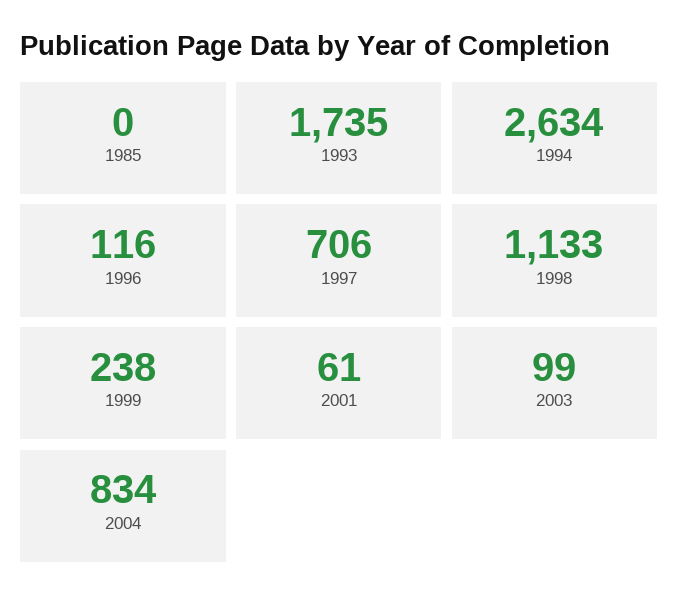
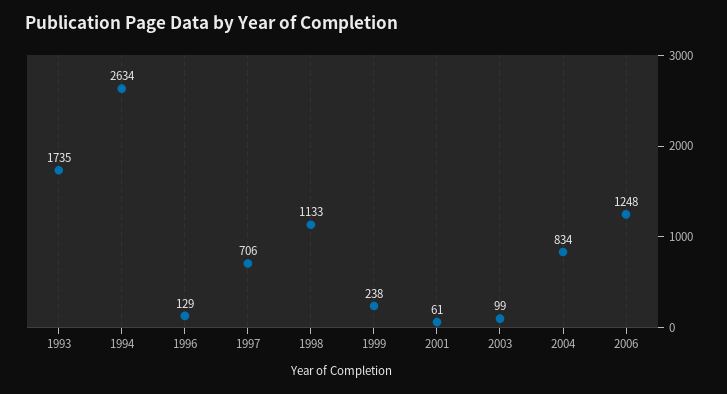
1985: 0 -> none
1996: 116 -> 129
2006: none -> 1248

